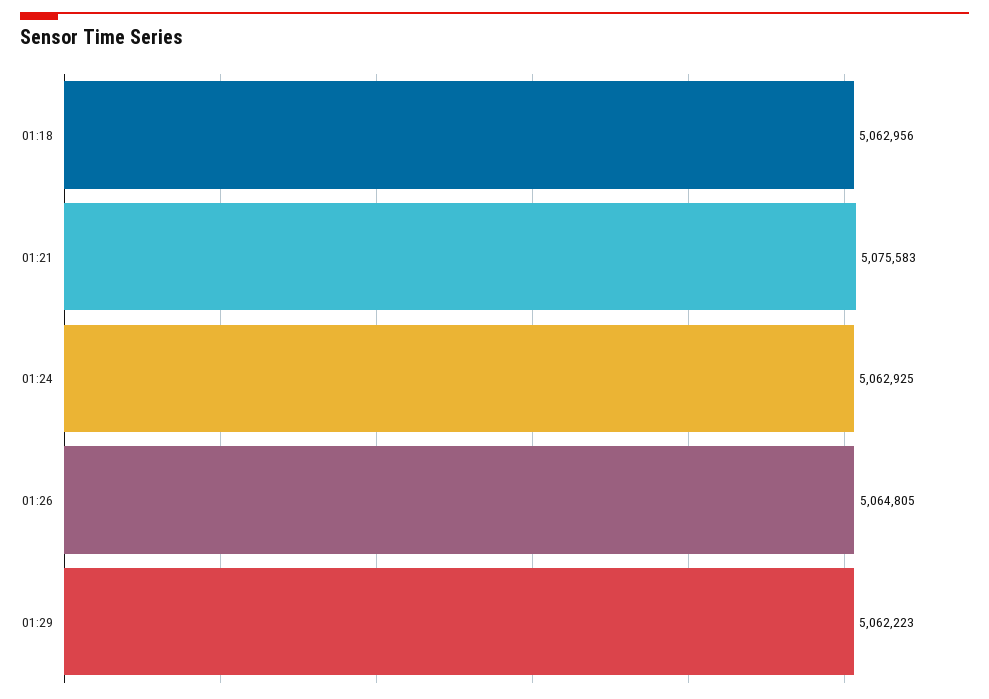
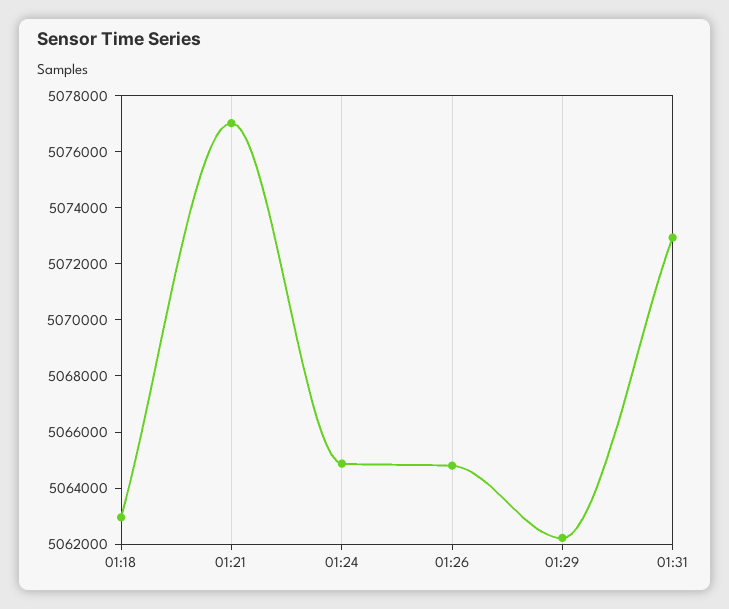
01:21: 5075583 -> 5077000
01:24: 5062925 -> 5065000
01:31: none -> 5073000

